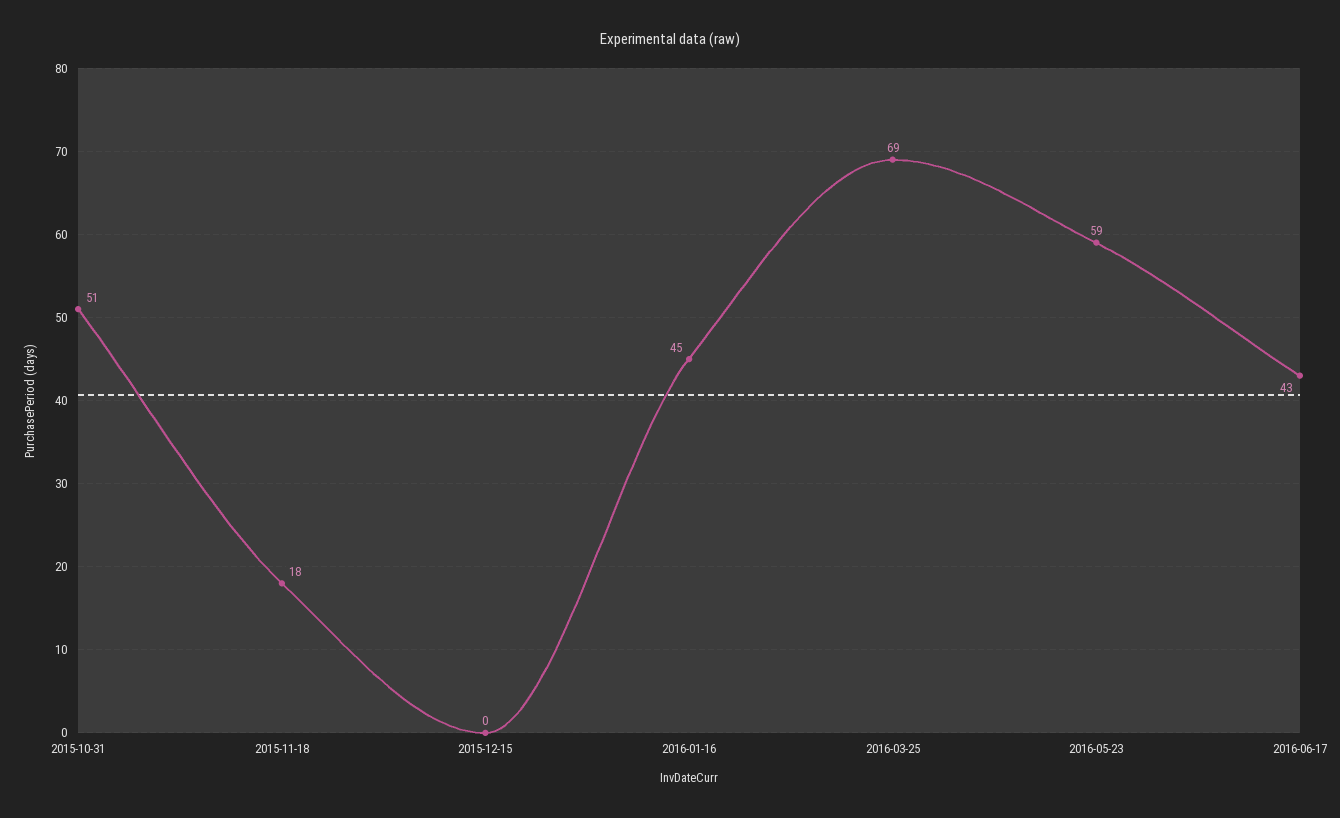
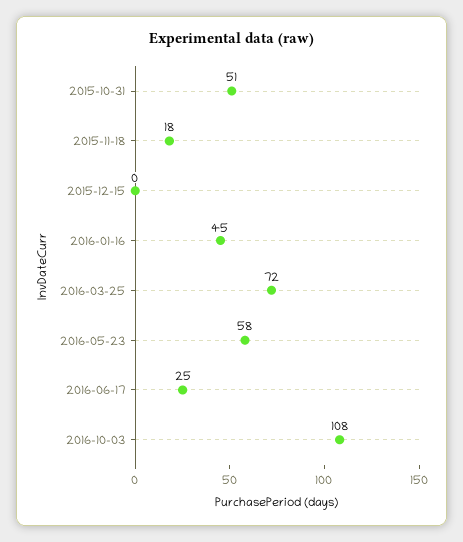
2016-03-25: 69 -> 72
2016-05-23: 59 -> 58
2016-06-17: 43 -> 25
2016-10-03: none -> 108

